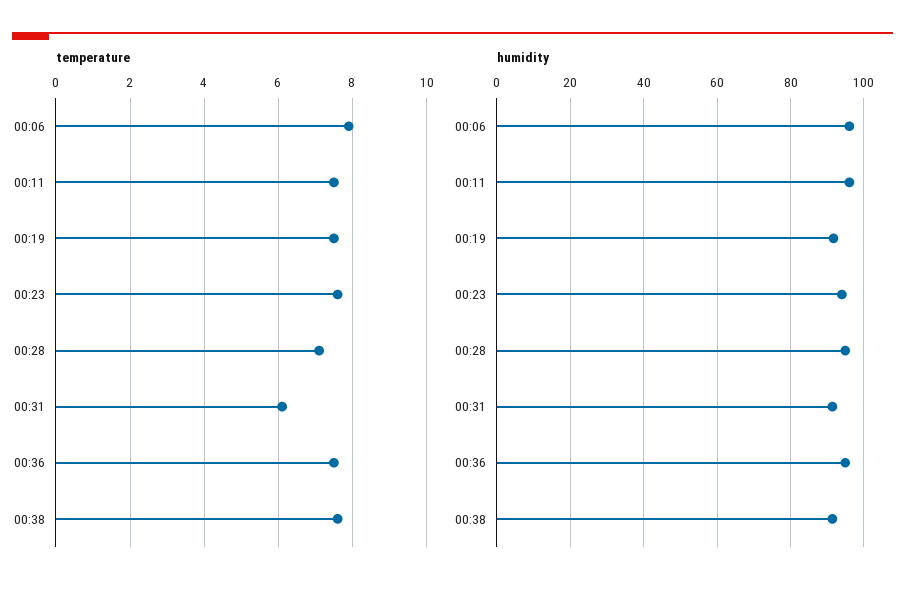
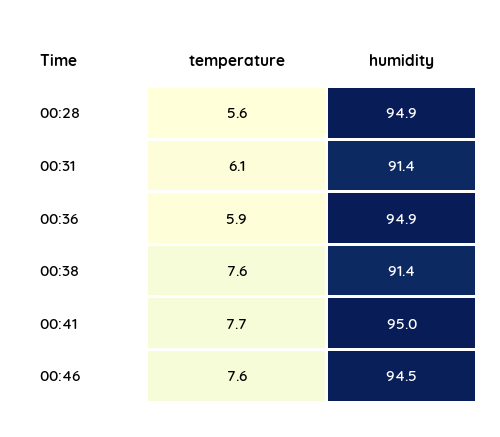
temperature, 00:06: 8 -> none
temperature, 00:11: 7.5 -> none
temperature, 00:19: 7.5 -> none
temperature, 00:23: 7.5 -> none
temperature, 00:28: 7 -> 5.6
temperature, 00:36: 7.5 -> 5.9
humidity, 00:06: 96 -> none
humidity, 00:11: 96 -> none
humidity, 00:19: 92 -> none
humidity, 00:23: 94 -> none
temperature, 00:41: none -> 7.7
humidity, 00:41: none -> 95
temperature, 00:46: none -> 7.6
humidity, 00:46: none -> 94.5

